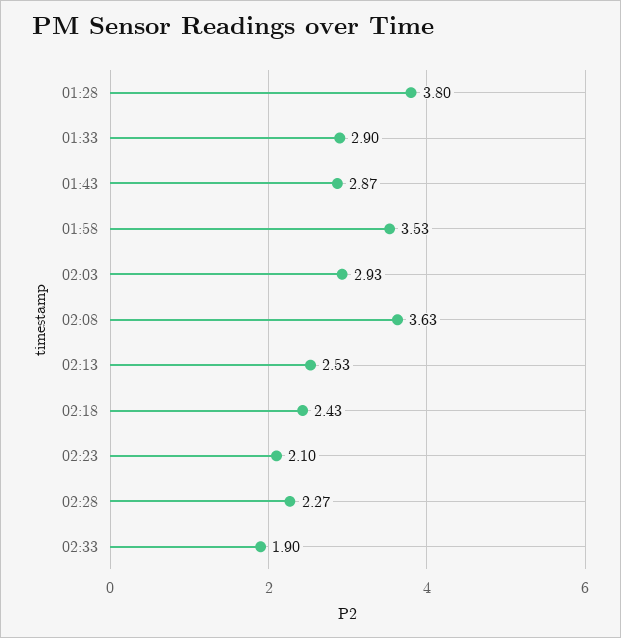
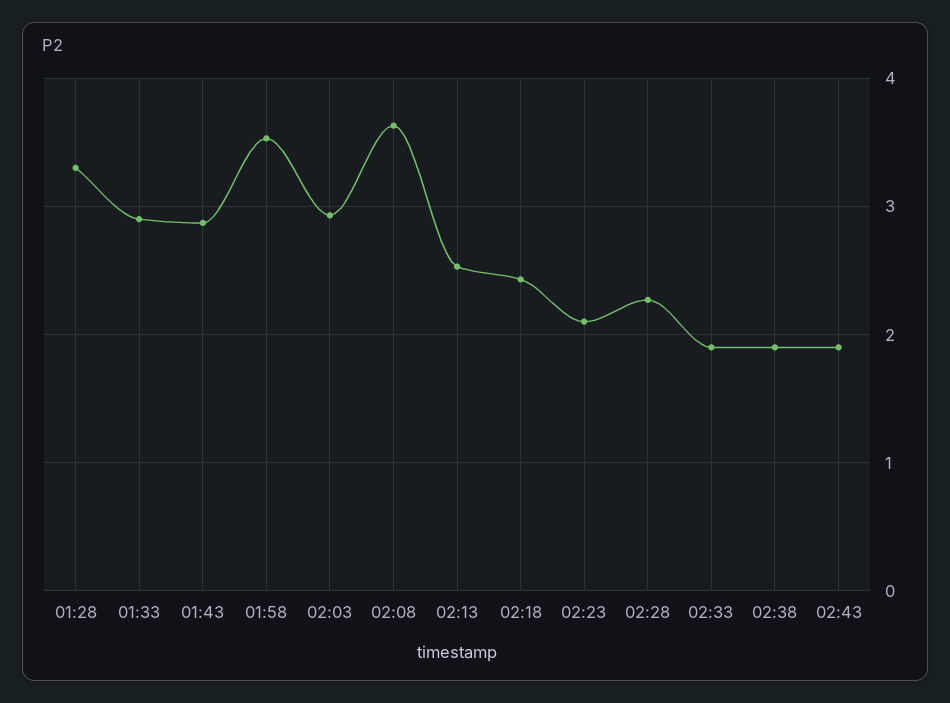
01:28: 3.8 -> 3.3
02:38: none -> 1.9
02:43: none -> 1.9

